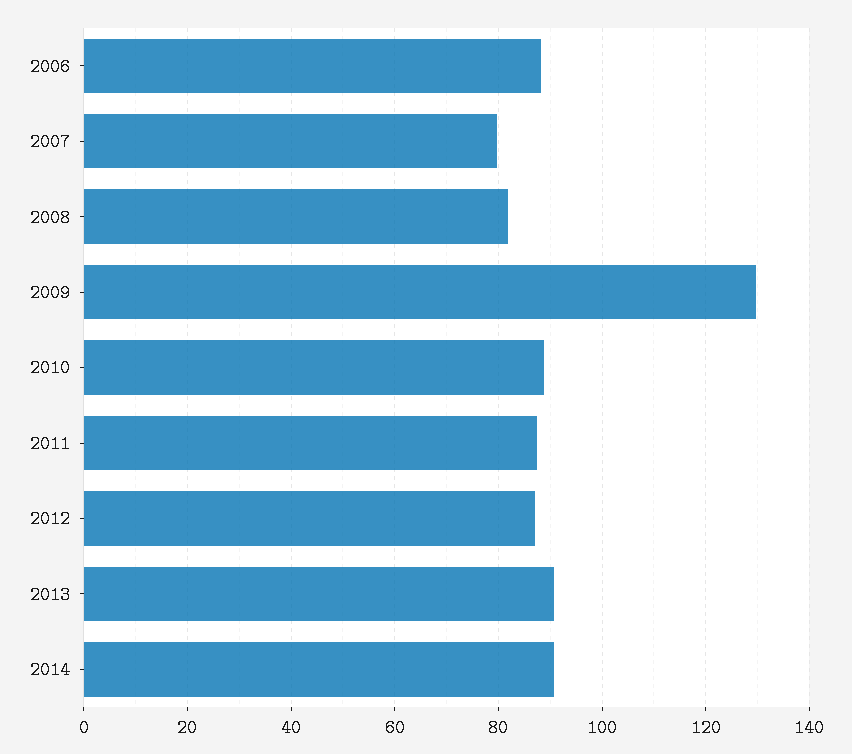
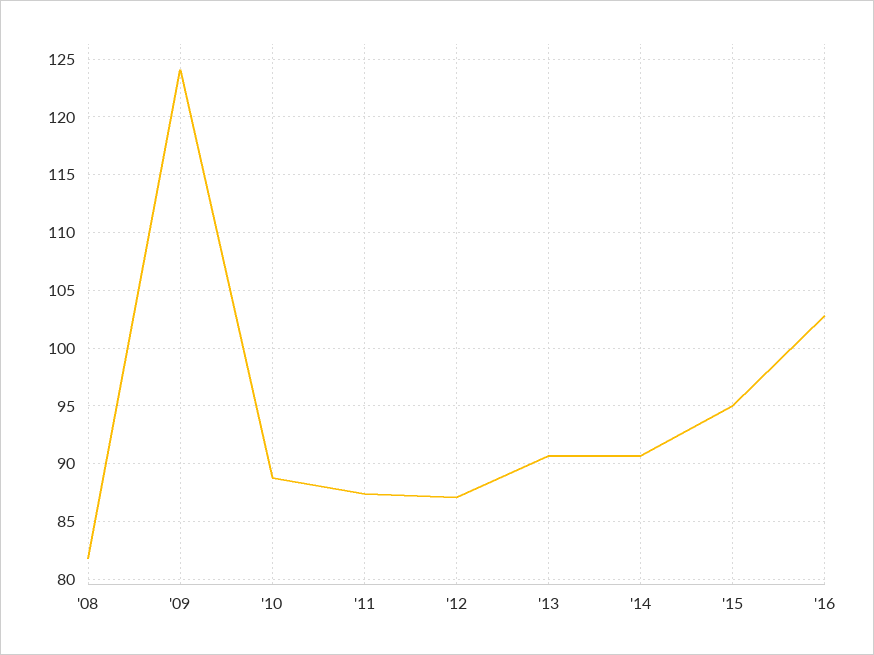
2006: 88 -> none
2007: 80 -> none
2009: 130 -> 124
'15: none -> 95
'16: none -> 103

